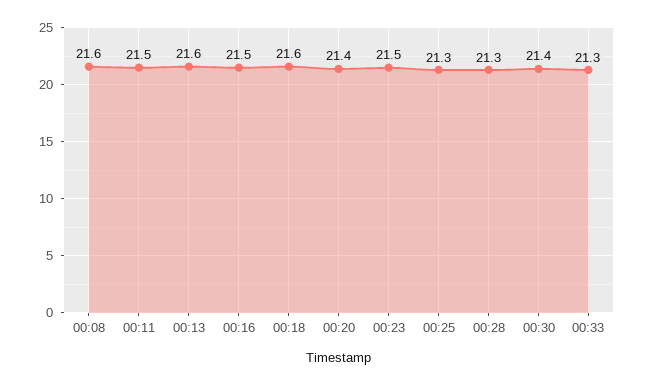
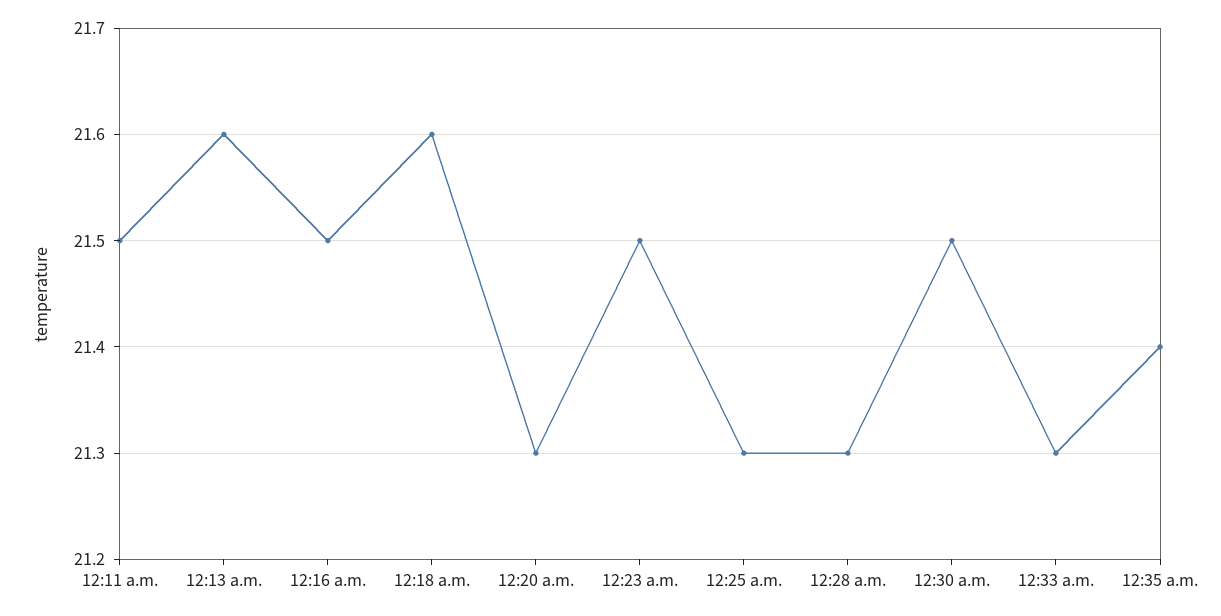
00:08: 21.6 -> none
00:20: 21.4 -> 21.3
00:30: 21.4 -> 21.5
12:35 a.m.: none -> 21.4

